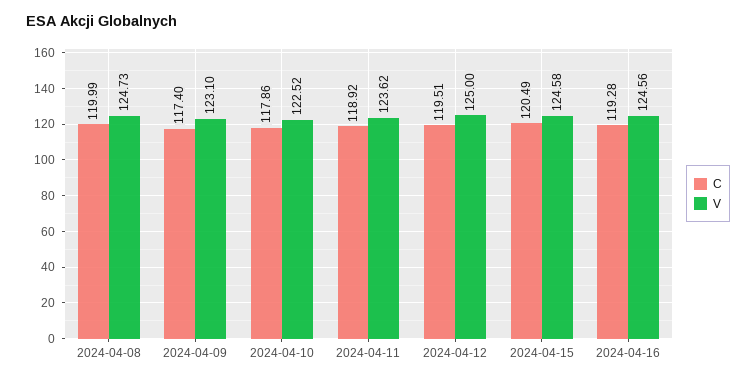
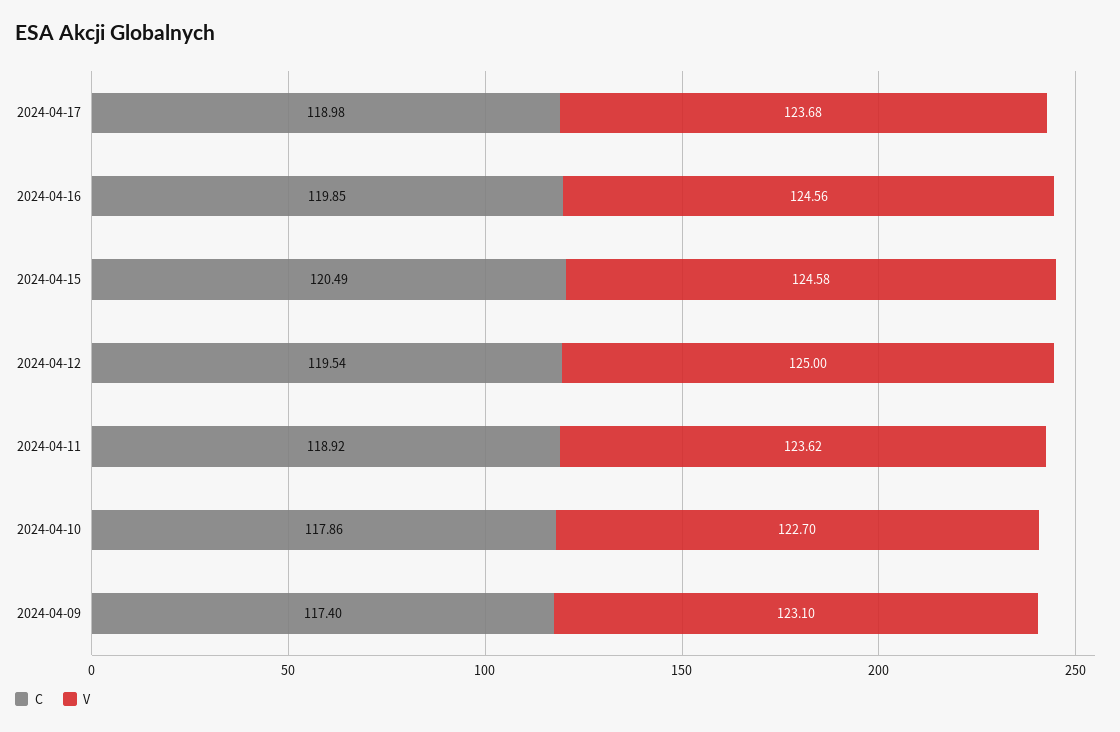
C, 2024-04-08: 119.99 -> none
V, 2024-04-08: 124.73 -> none
V, 2024-04-10: 122.52 -> 122.7
C, 2024-04-12: 119.51 -> 119.54
C, 2024-04-16: 119.28 -> 119.85
C, 2024-04-17: none -> 118.98
V, 2024-04-17: none -> 123.68

